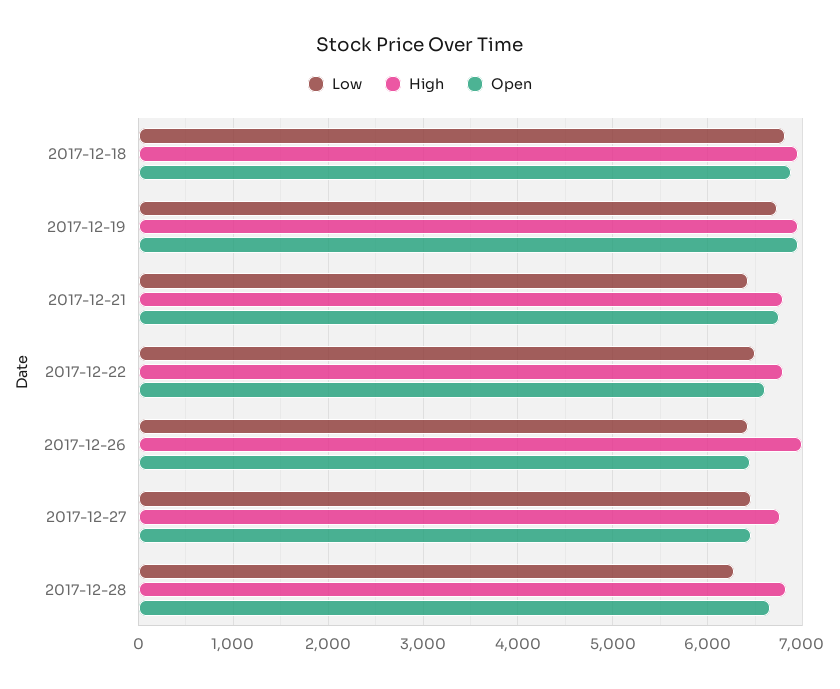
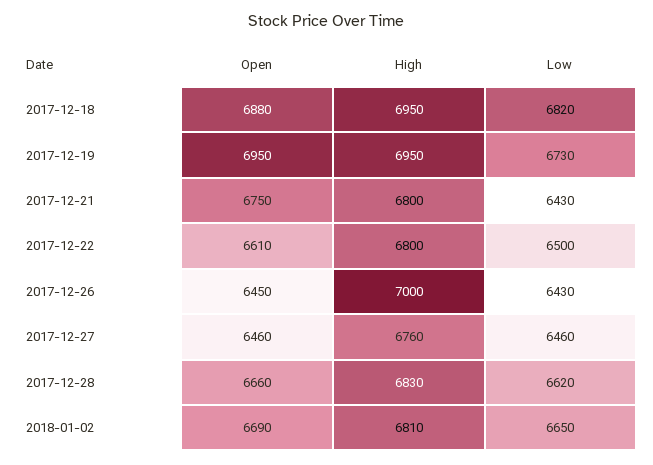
Low, 2017-12-28: 6300 -> 6620
Open, 2018-01-02: none -> 6690
High, 2018-01-02: none -> 6810
Low, 2018-01-02: none -> 6650

